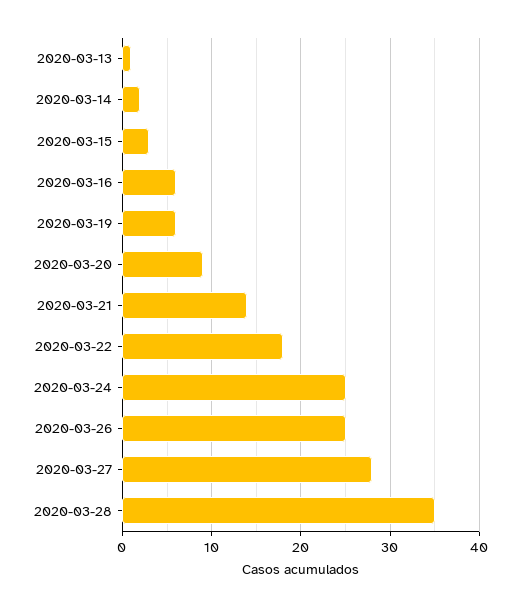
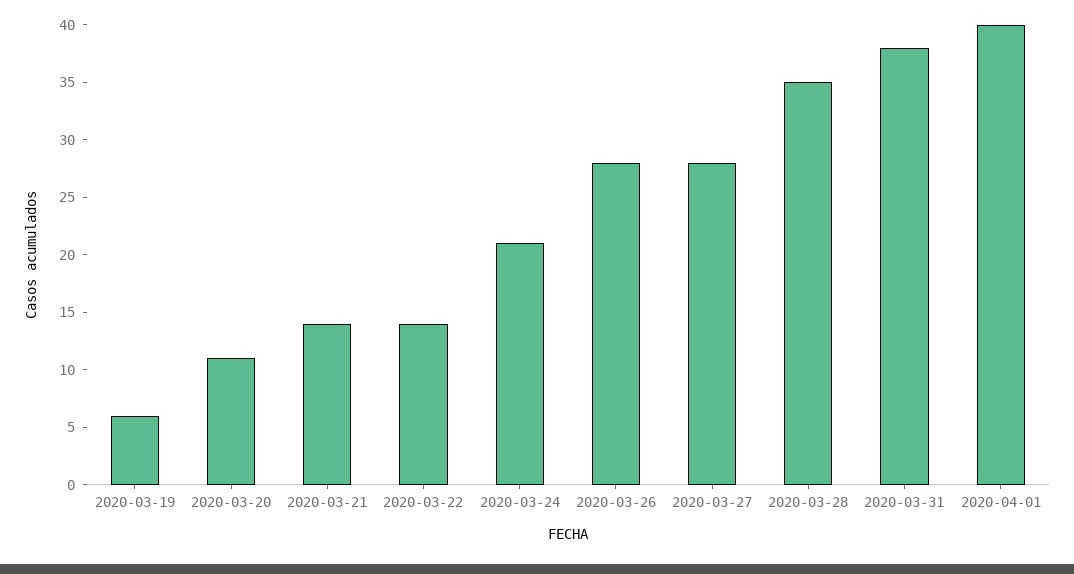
2020-03-13: 1 -> none
2020-03-14: 2 -> none
2020-03-15: 3 -> none
2020-03-16: 6 -> none
2020-03-20: 9 -> 11
2020-03-22: 18 -> 14
2020-03-24: 25 -> 21
2020-03-26: 25 -> 28
2020-03-31: none -> 38
2020-04-01: none -> 40

